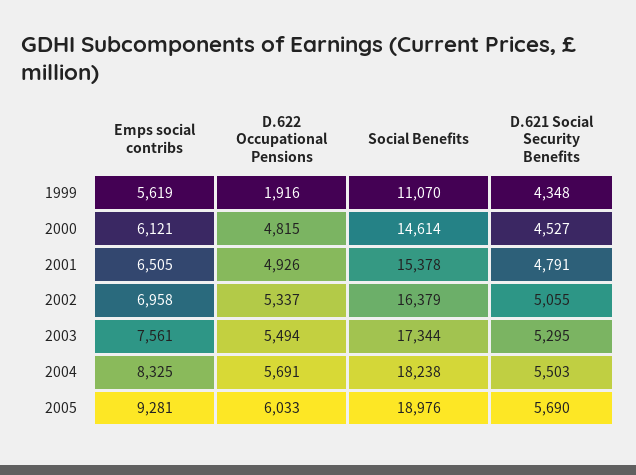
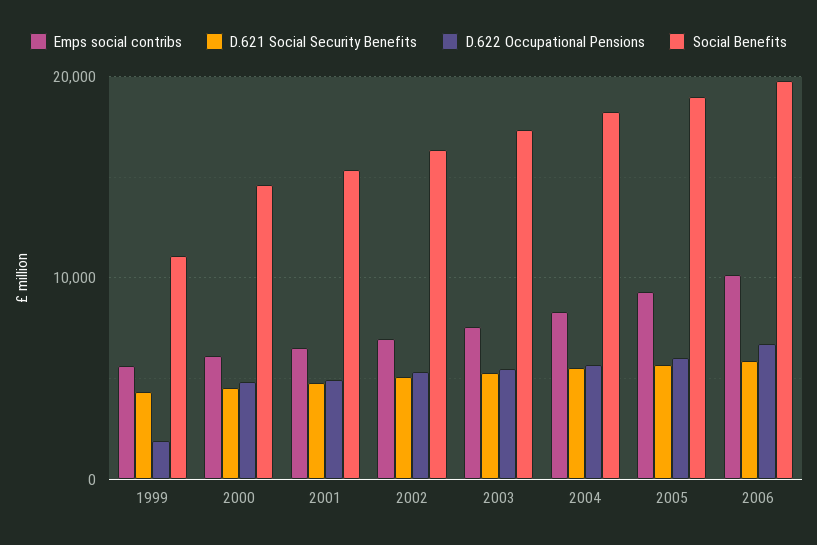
Emps social contribs, 2006: none -> 10000
D.621 Social Security Benefits, 2006: none -> 6000
D.622 Occupational Pensions, 2006: none -> 7000
Social Benefits, 2006: none -> 20000

